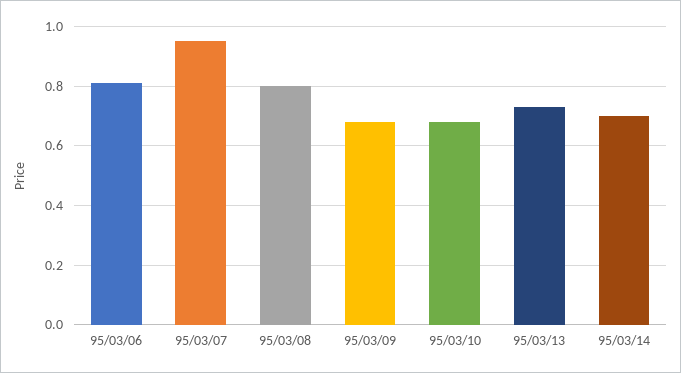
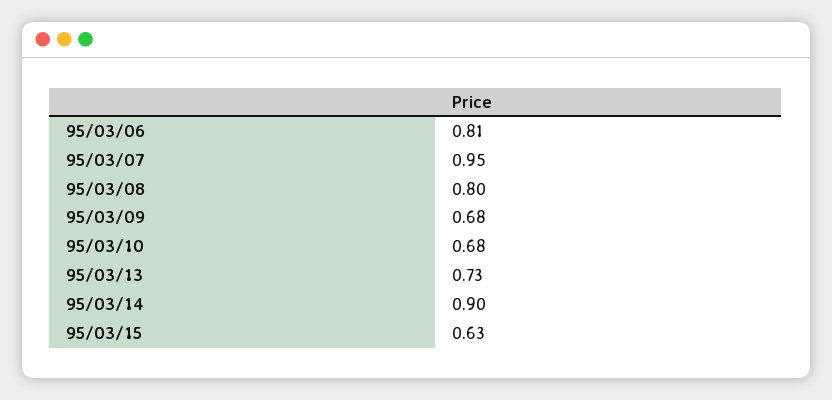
95/03/14: 0.7 -> 0.9
95/03/15: none -> 0.63

